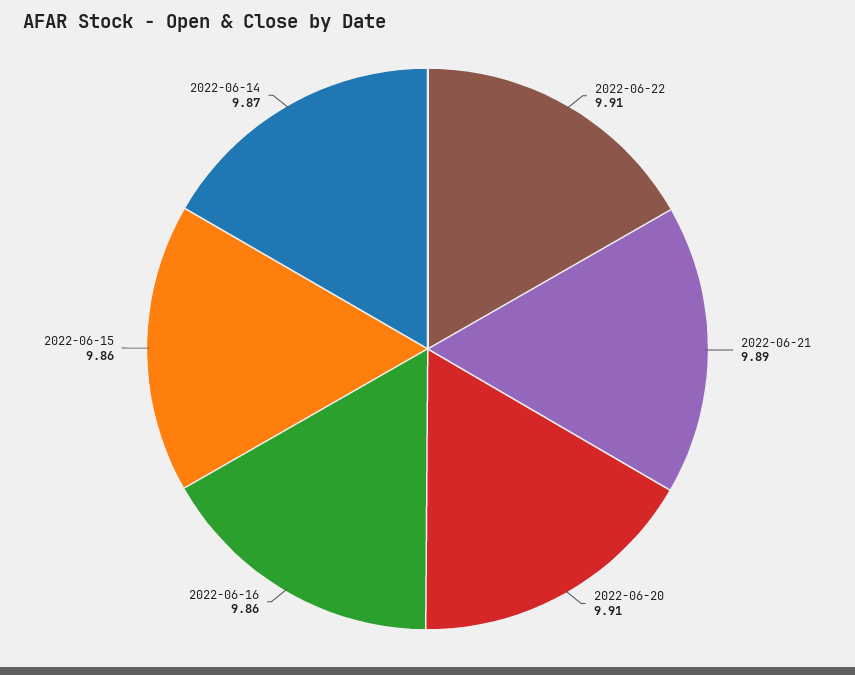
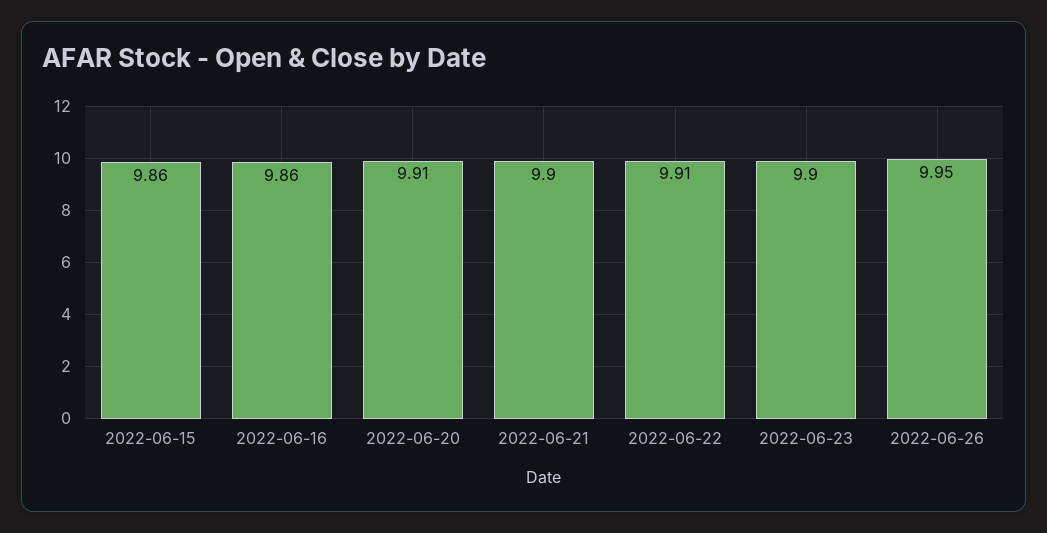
2022-06-21: 9.89 -> 9.9
2022-06-14: 9.87 -> none
2022-06-23: none -> 9.9
2022-06-26: none -> 9.95

